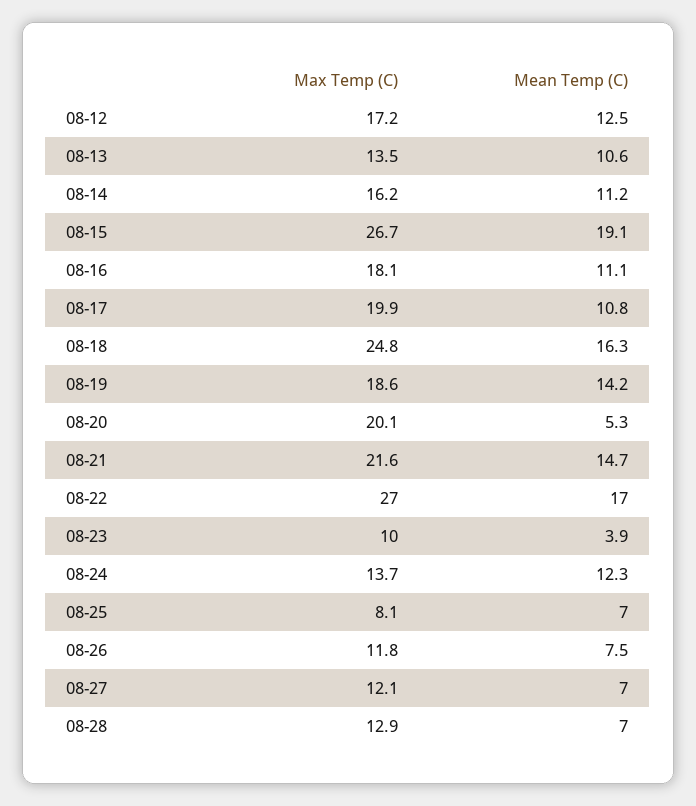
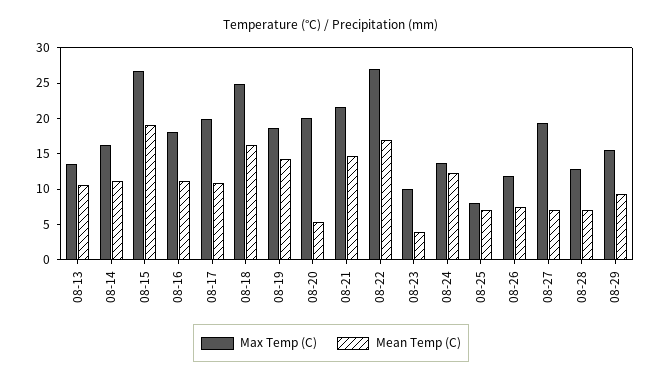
Max Temp (C), 08-12: 17.2 -> none
Mean Temp (C), 08-12: 12.5 -> none
Max Temp (C), 08-27: 12.1 -> 20
Max Temp (C), 08-29: none -> 15
Mean Temp (C), 08-29: none -> 10

